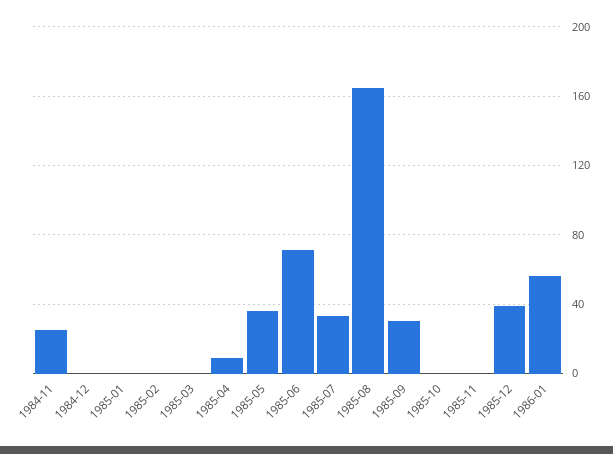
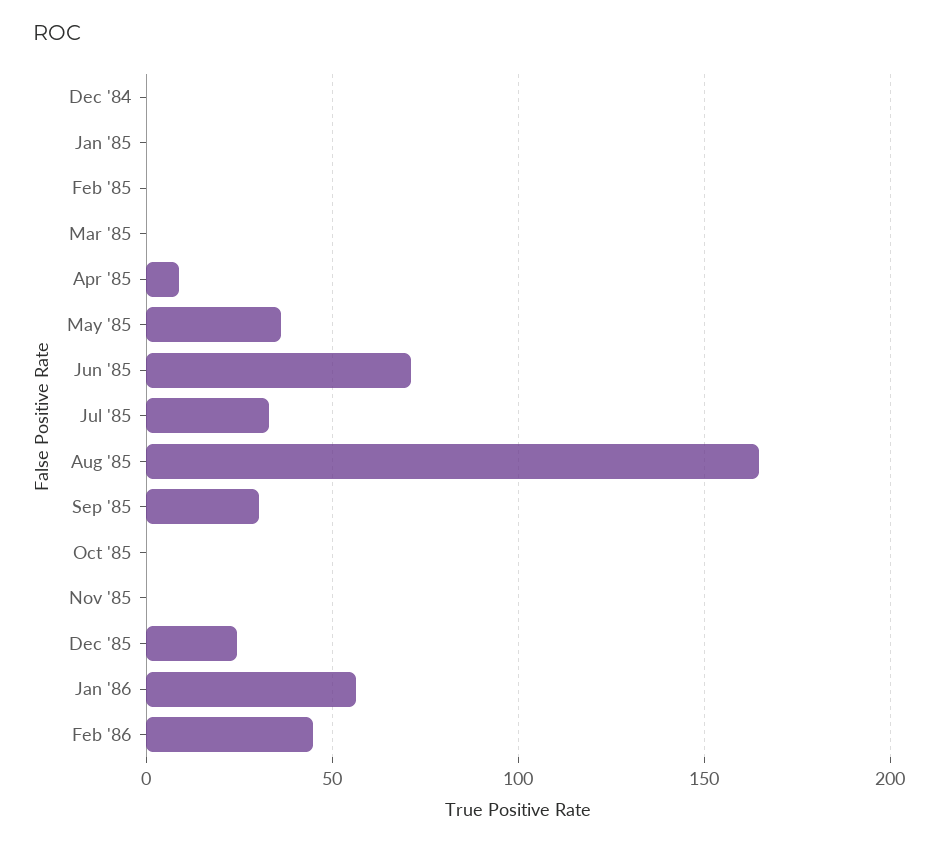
1984-11: 25 -> none
1985-12: 40 -> 25
Feb '86: none -> 45

